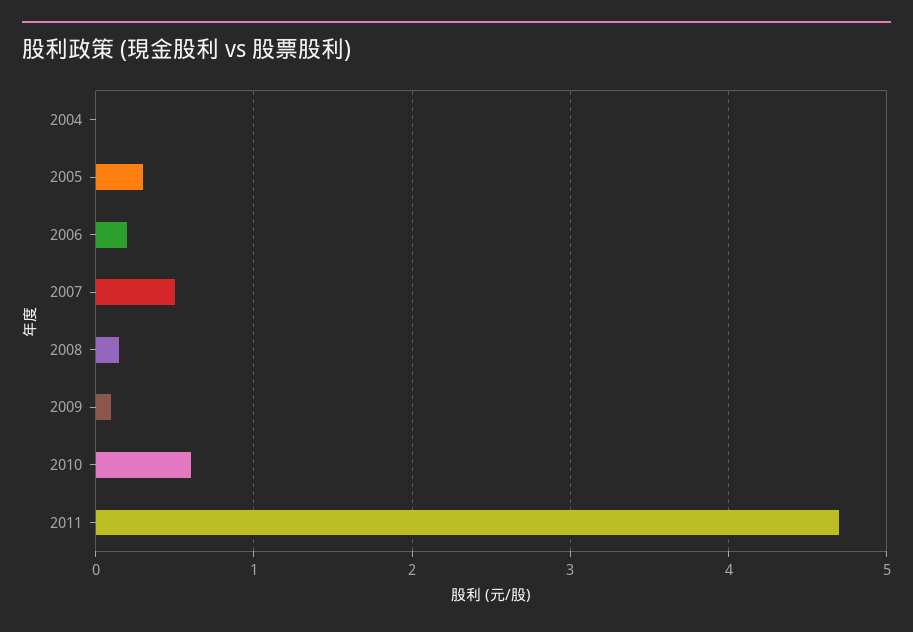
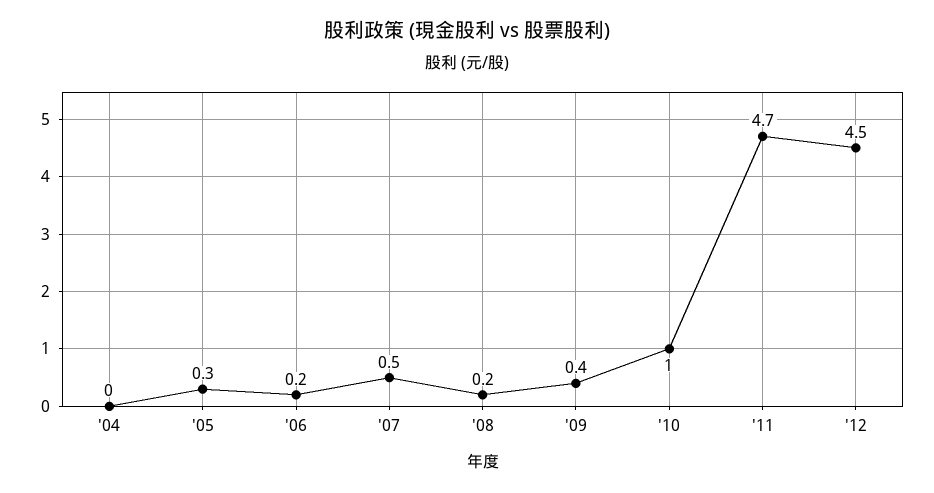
2009: 0.1 -> 0.4
2010: 0.6 -> 1
'12: none -> 4.5

